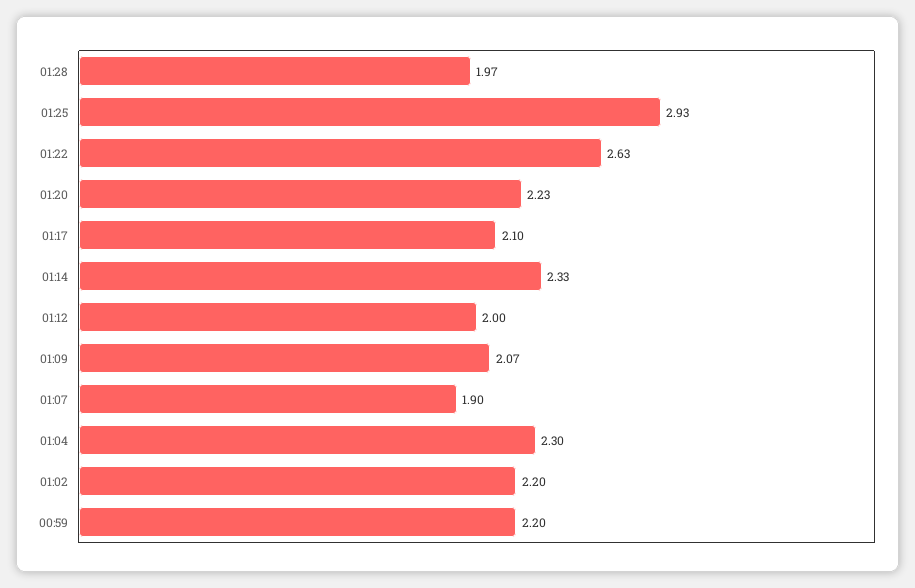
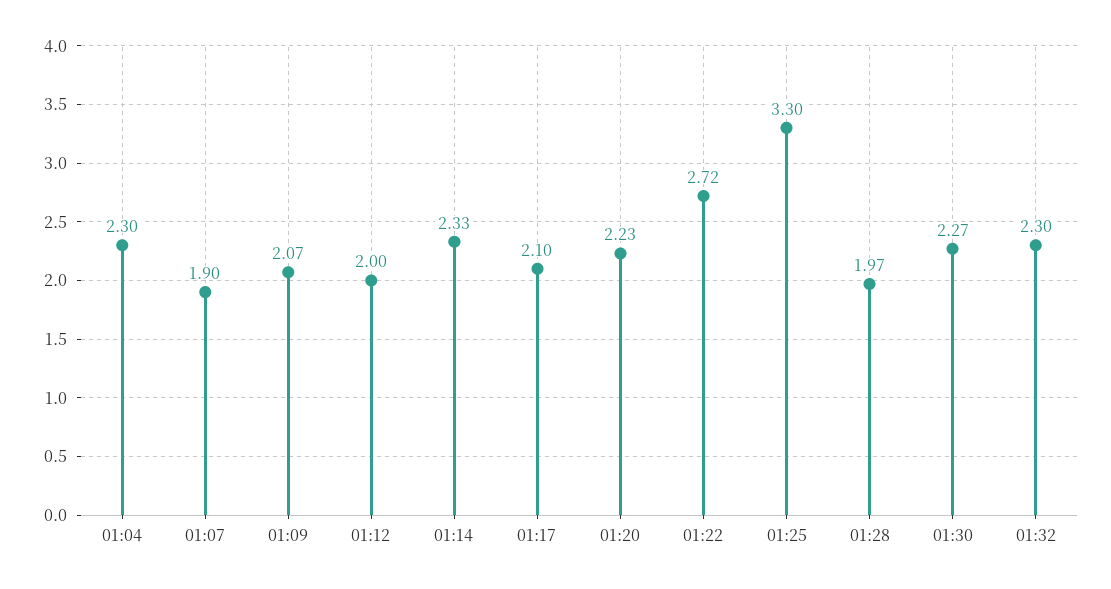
01:25: 2.93 -> 3.3
01:22: 2.63 -> 2.72
01:02: 2.2 -> none
00:59: 2.2 -> none
01:30: none -> 2.27
01:32: none -> 2.3

